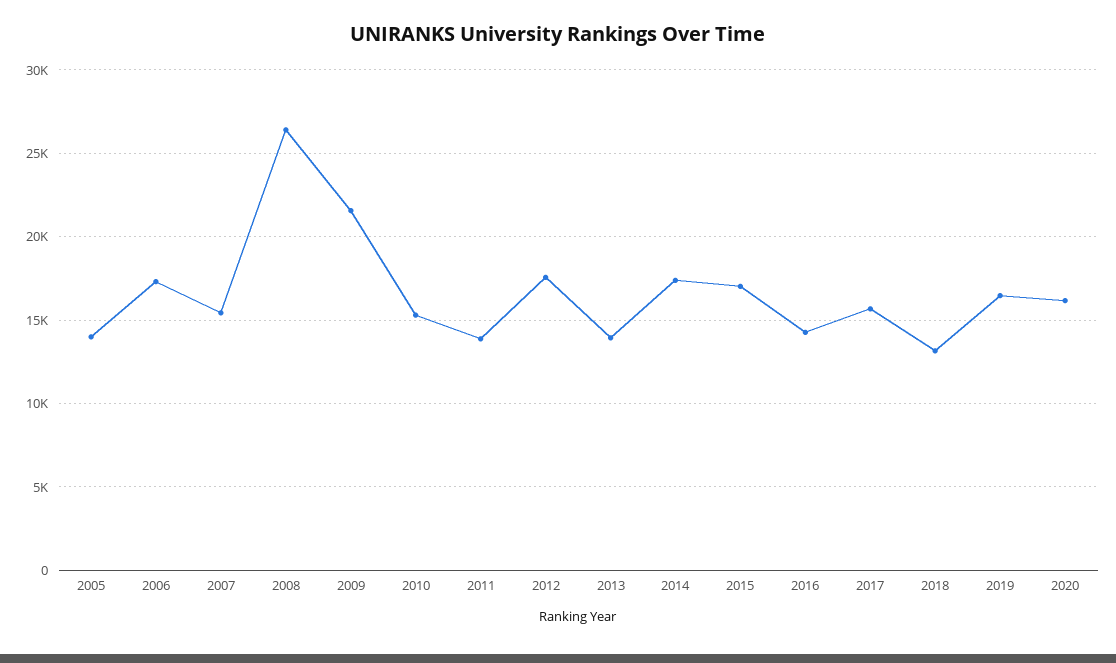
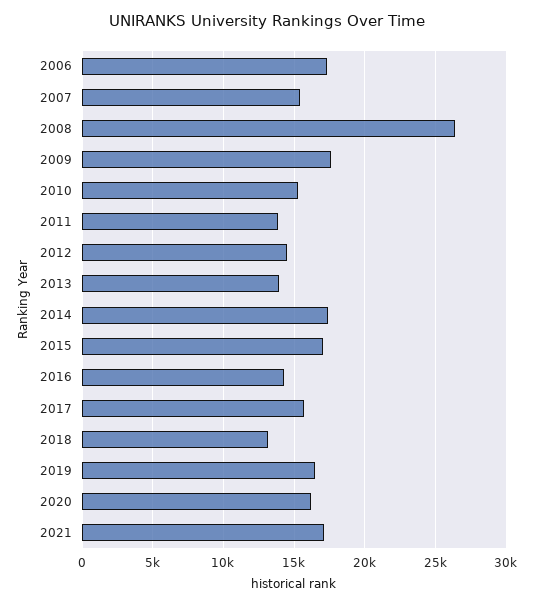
2005: 14000 -> none
2009: 21500 -> 17500
2012: 17500 -> 14500
2021: none -> 17000

